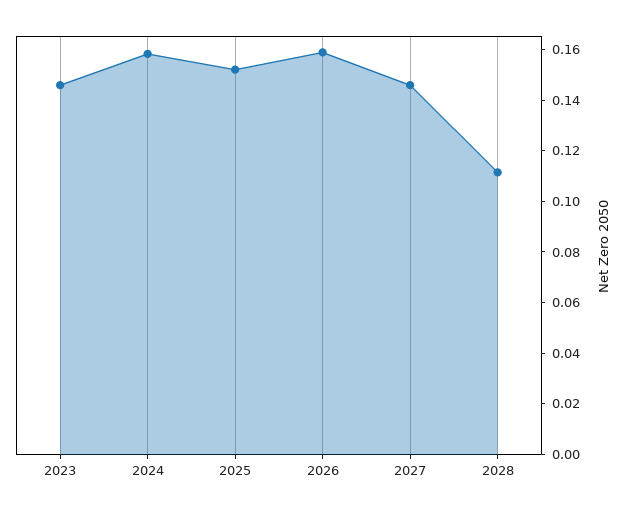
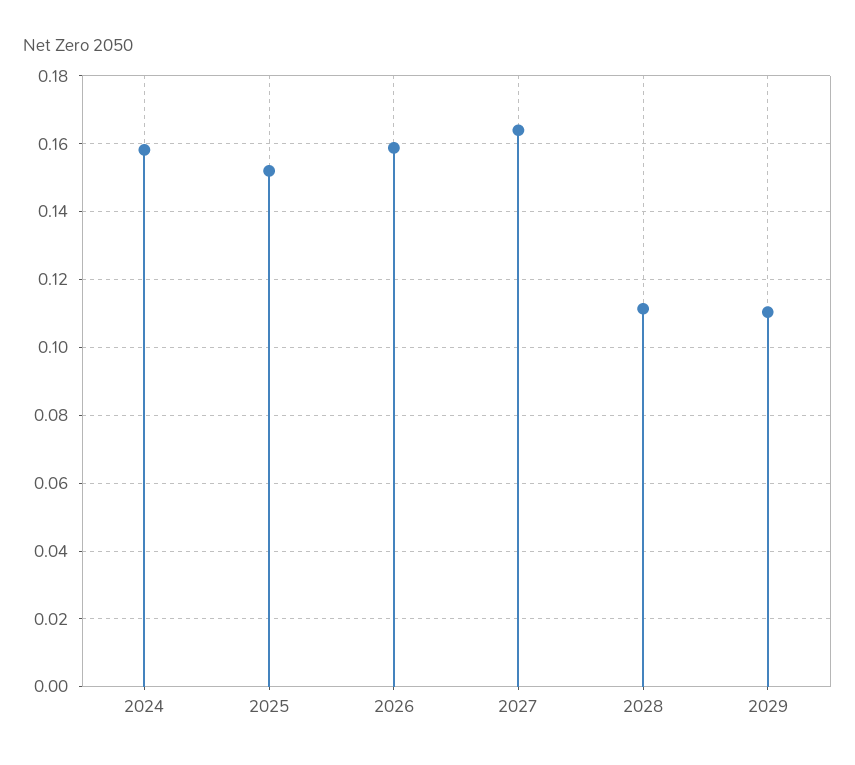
2023: 0.145 -> none
2027: 0.145 -> 0.164
2029: none -> 0.11

